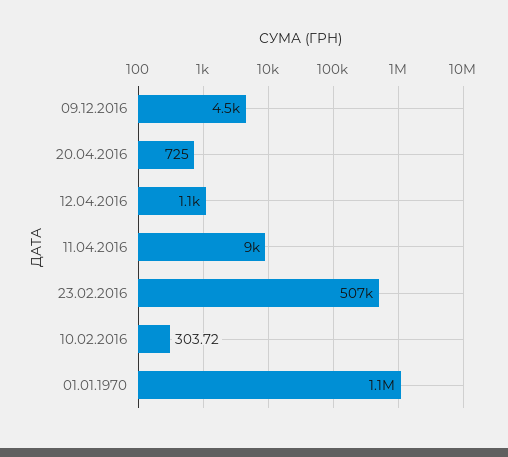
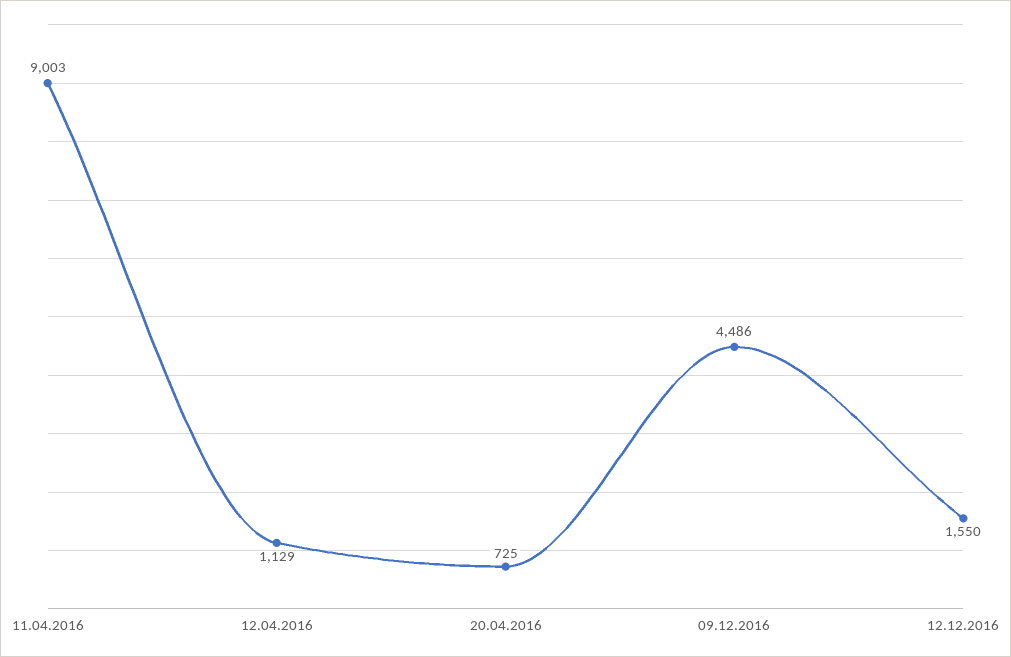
23.02.2016: 507000 -> none
10.02.2016: 303.72 -> none
01.01.1970: 1100000 -> none
12.12.2016: none -> 1550

